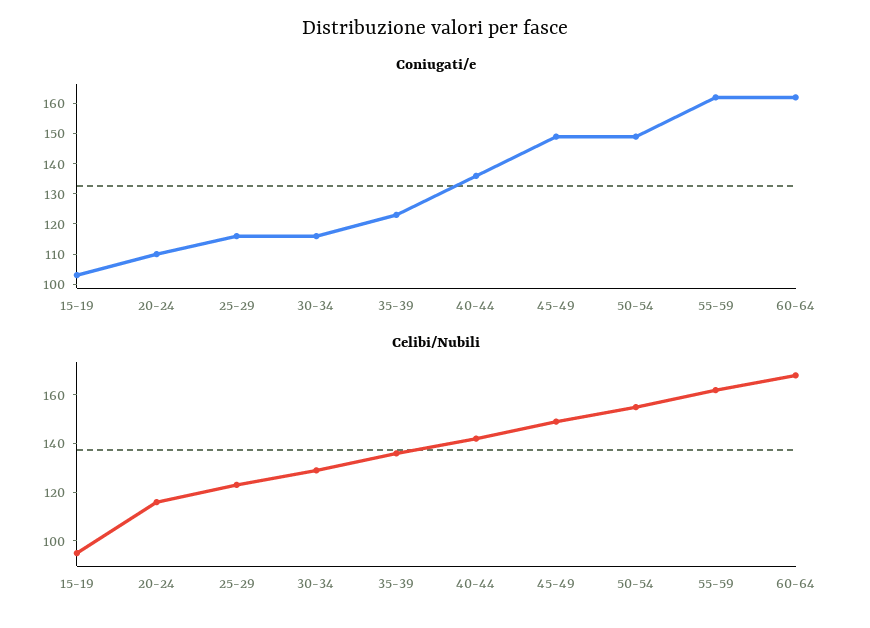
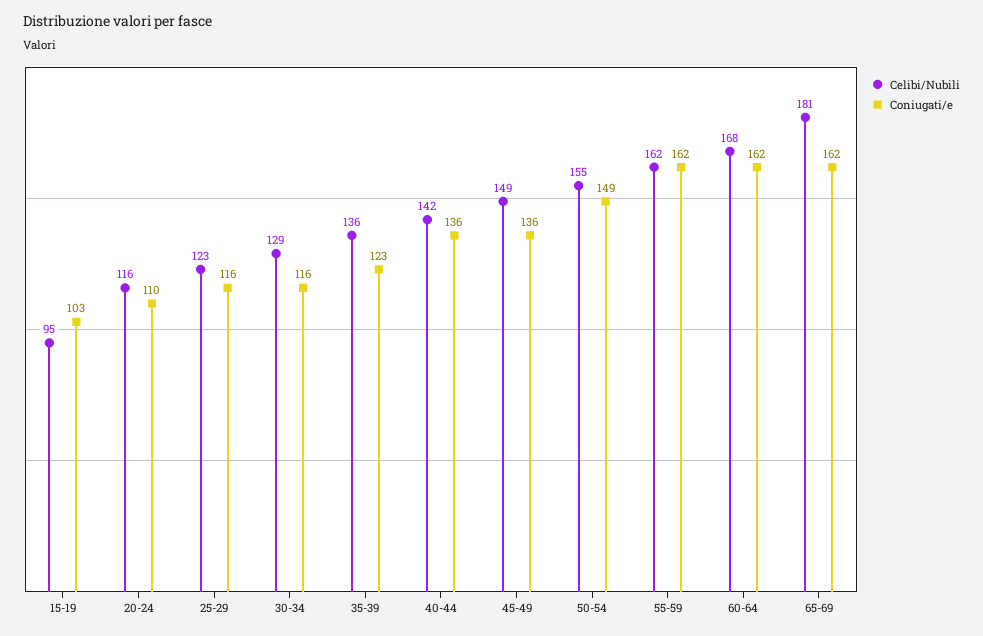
Coniugati/e, 45-49: 150 -> 136
Celibi/Nubili, 65-69: none -> 181
Coniugati/e, 65-69: none -> 162

